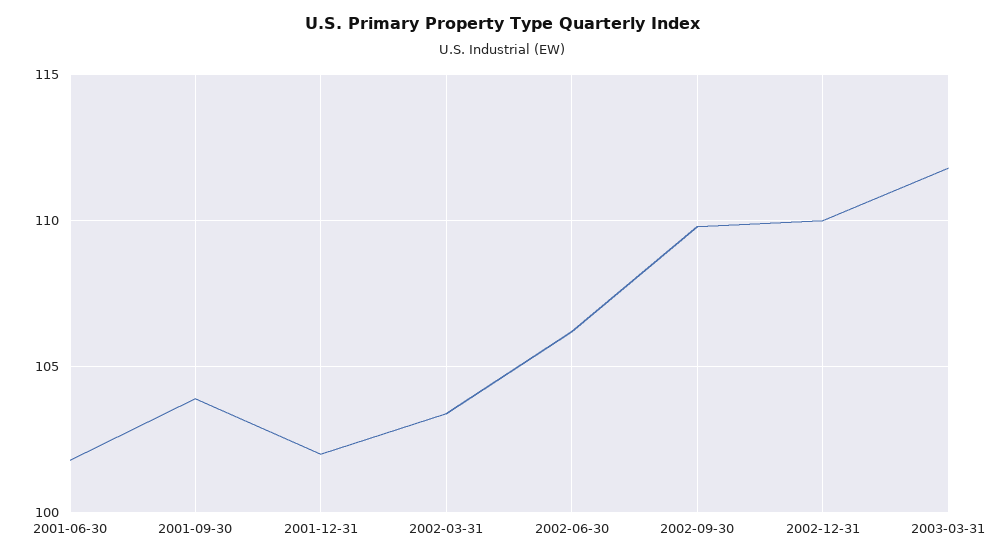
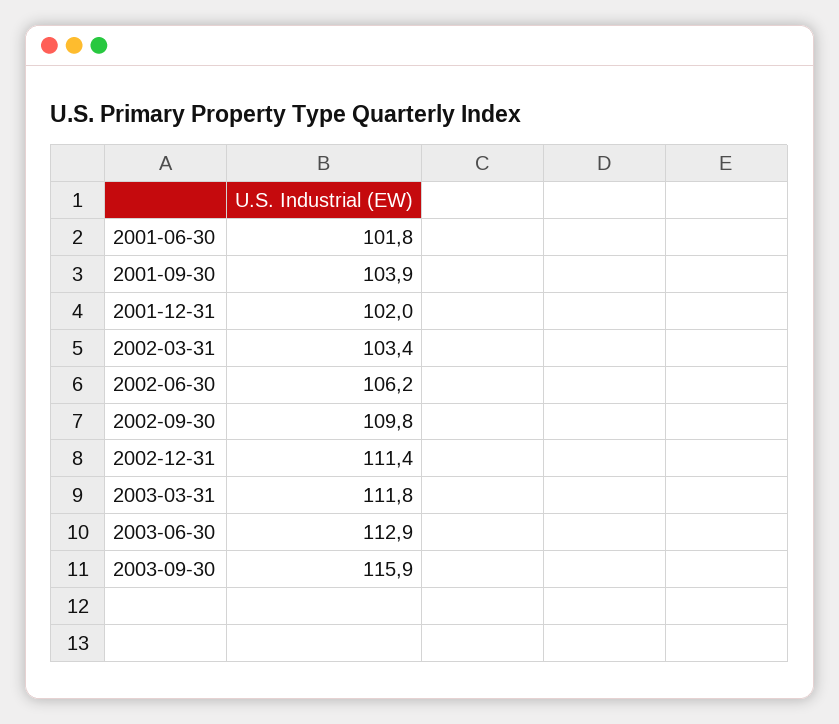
2002-12-31: 110 -> 111.4
2003-06-30: none -> 112.9
2003-09-30: none -> 115.9

